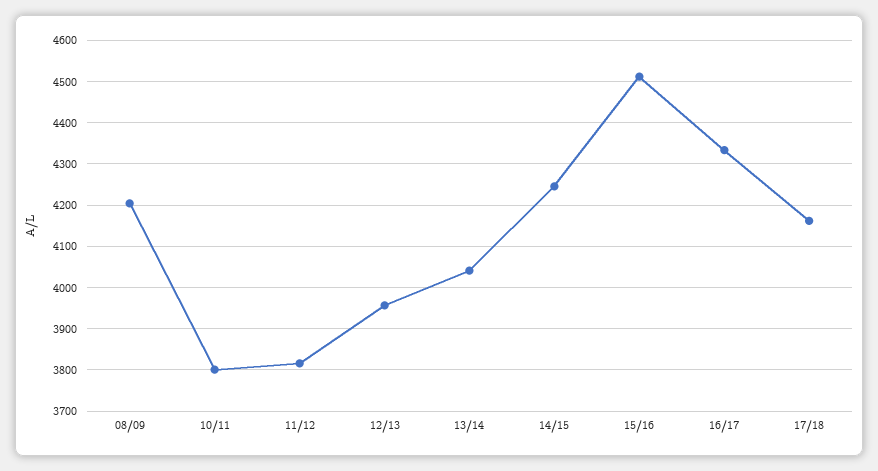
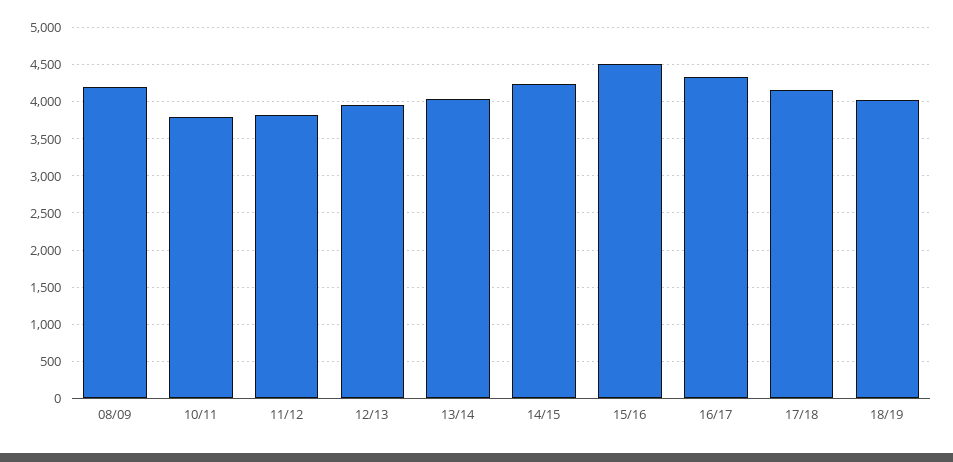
18/19: none -> 4000

